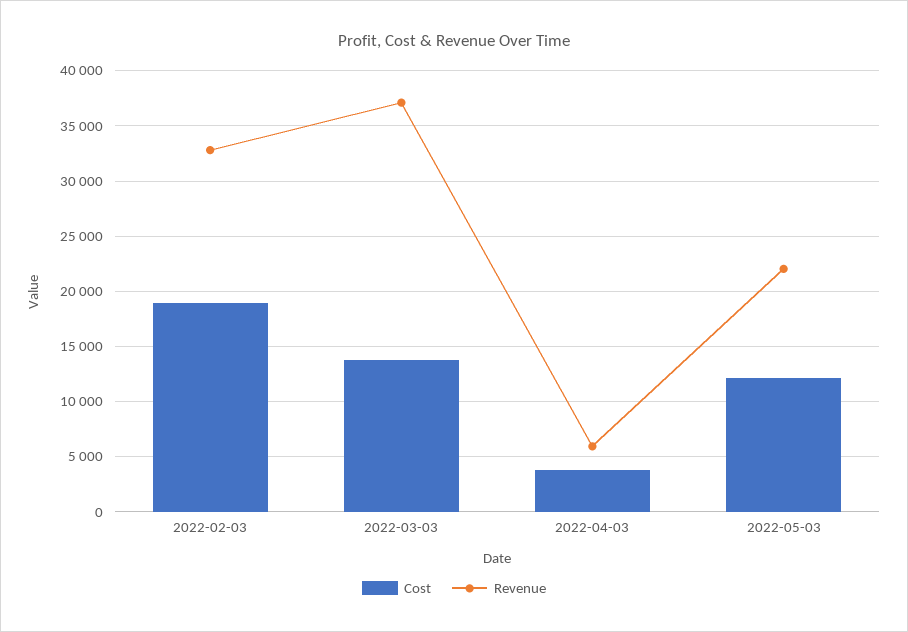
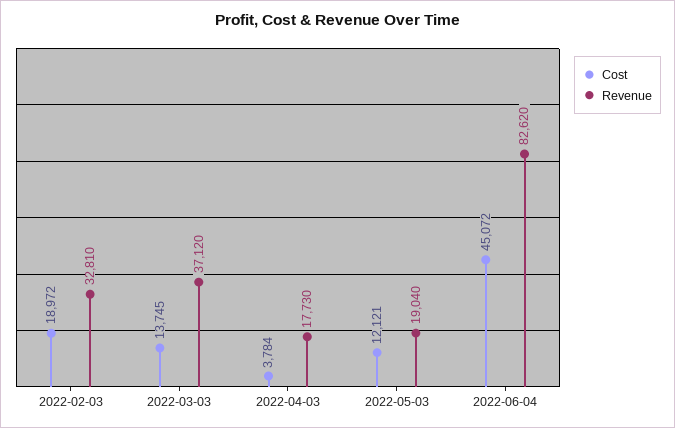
Revenue, 2022-04-03: 6000 -> 17730
Revenue, 2022-05-03: 22000 -> 19040
Cost, 2022-06-04: none -> 45072
Revenue, 2022-06-04: none -> 82620

